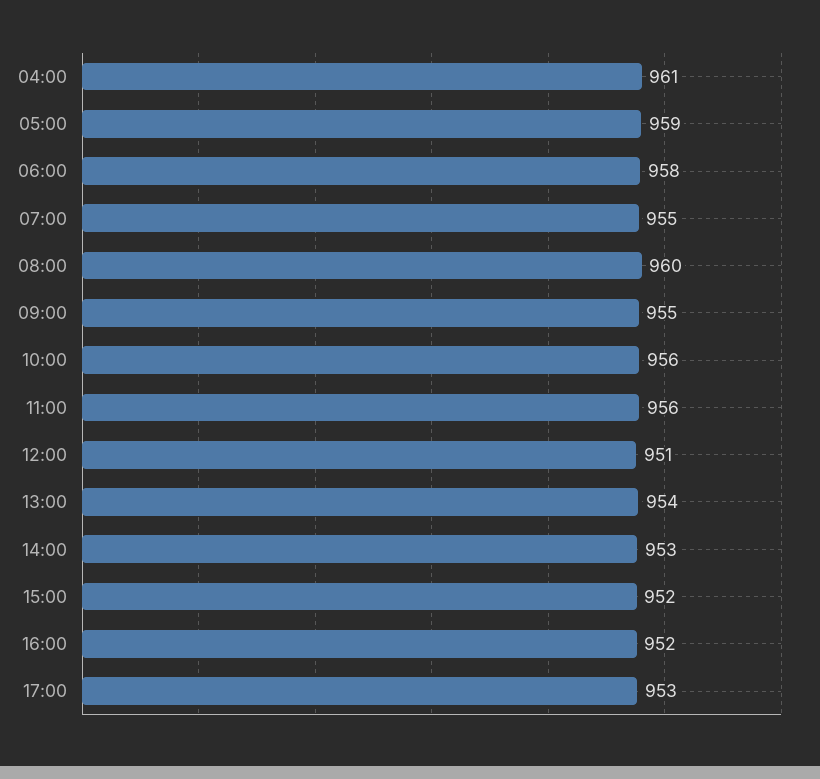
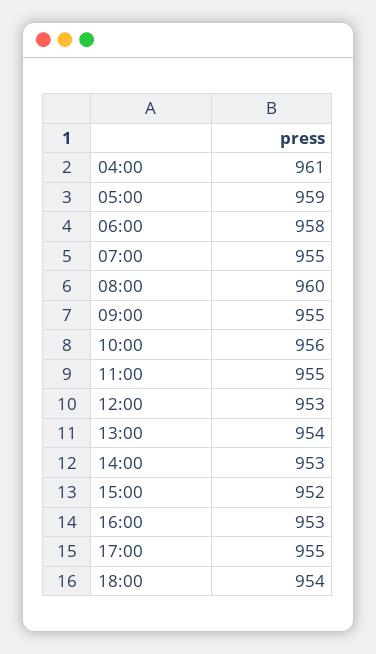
11:00: 956 -> 955
12:00: 951 -> 953
16:00: 952 -> 953
17:00: 953 -> 955
18:00: none -> 954

